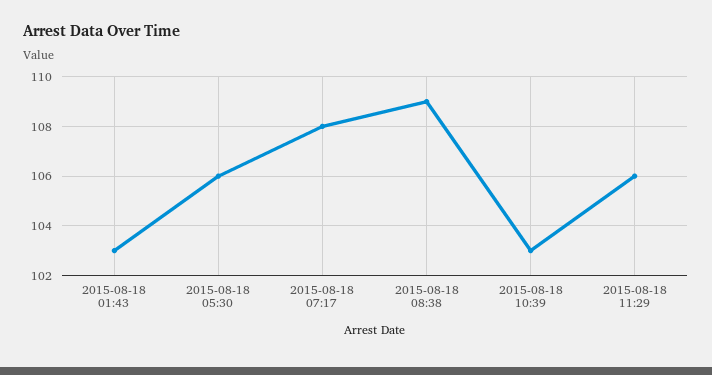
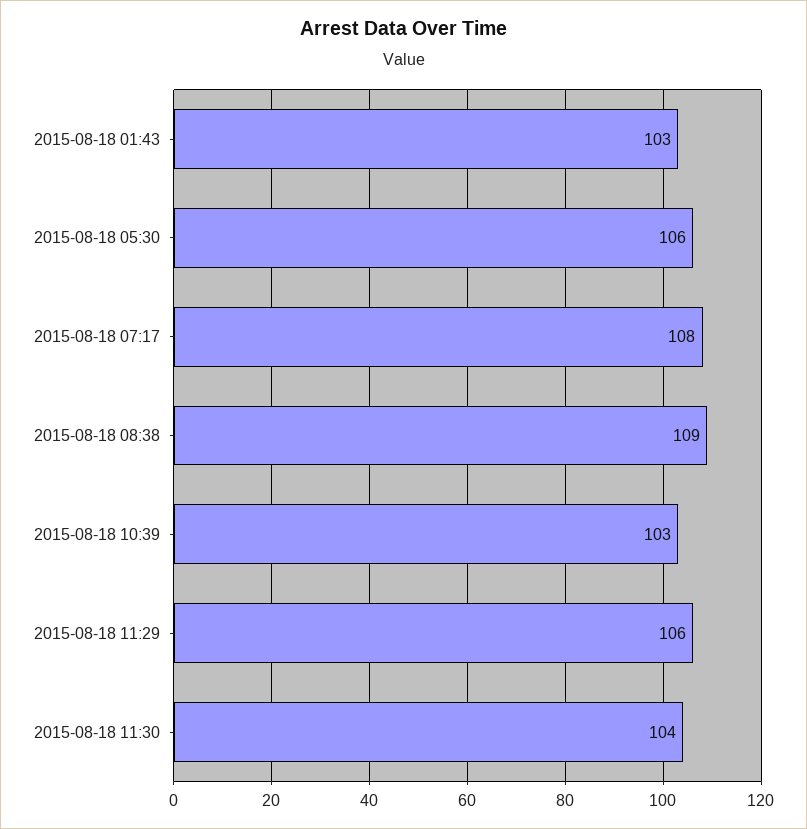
2015-08-18 11:30: none -> 104

